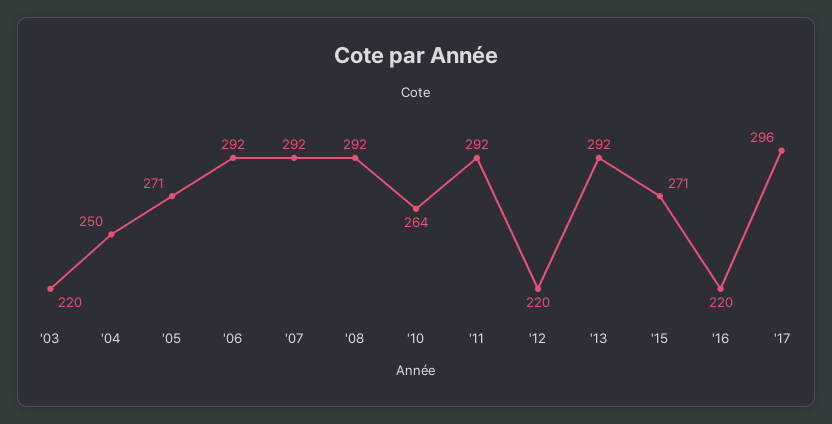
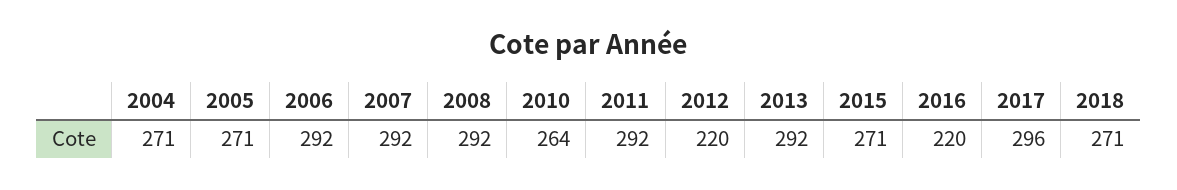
'03: 220 -> none
'04: 250 -> 271
2018: none -> 271

